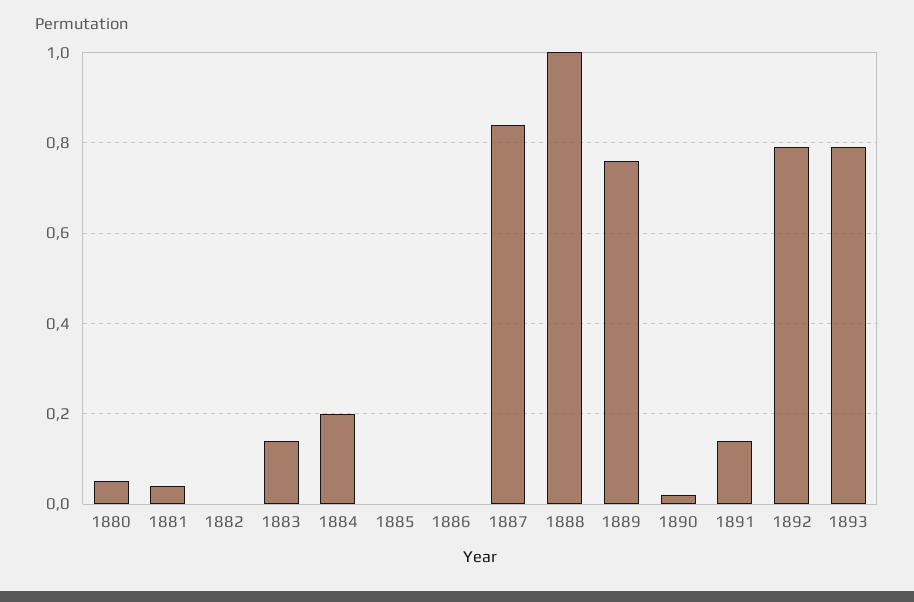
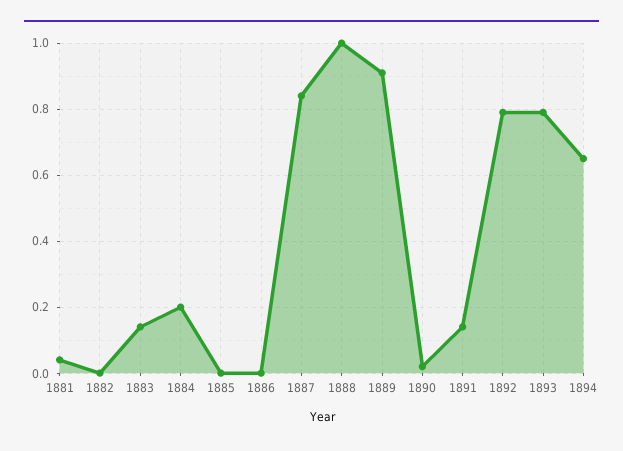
1880: 0.05 -> none
1889: 0.75 -> 0.9
1894: none -> 0.65

